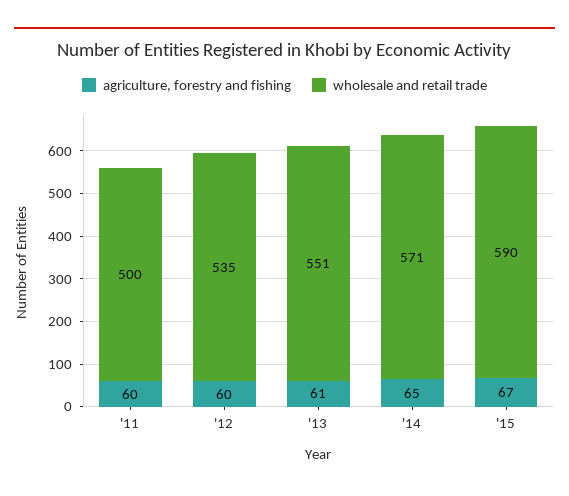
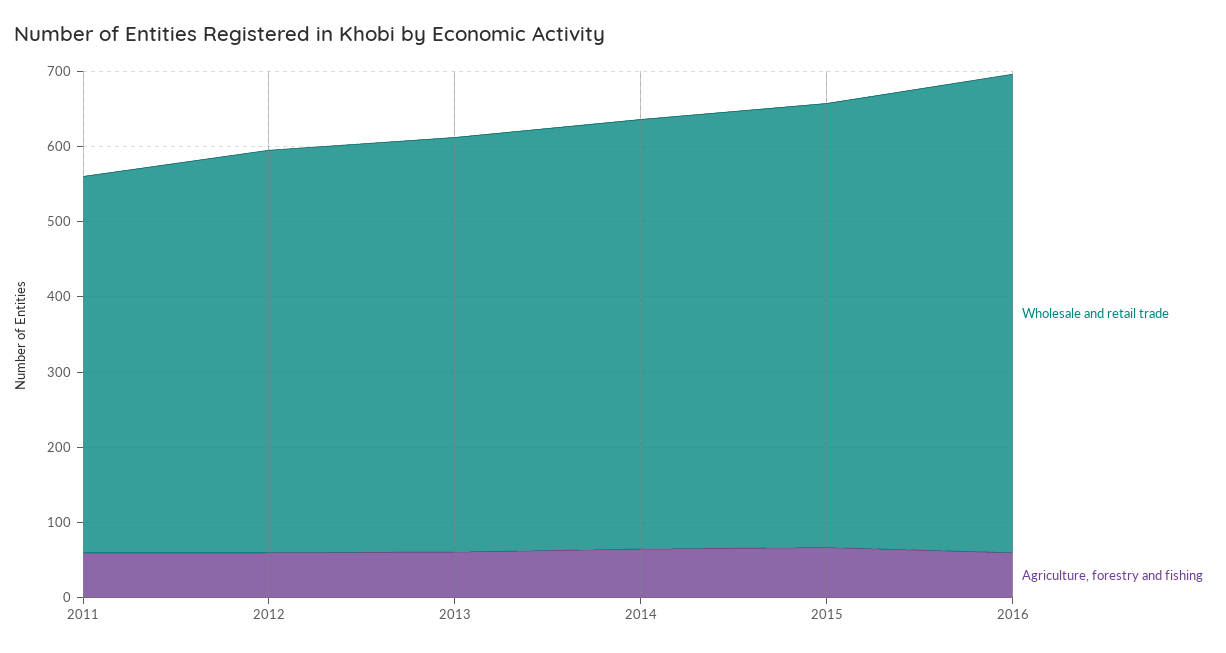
wholesale and retail trade, 2016: none -> 640
agriculture, forestry and fishing, 2016: none -> 60

